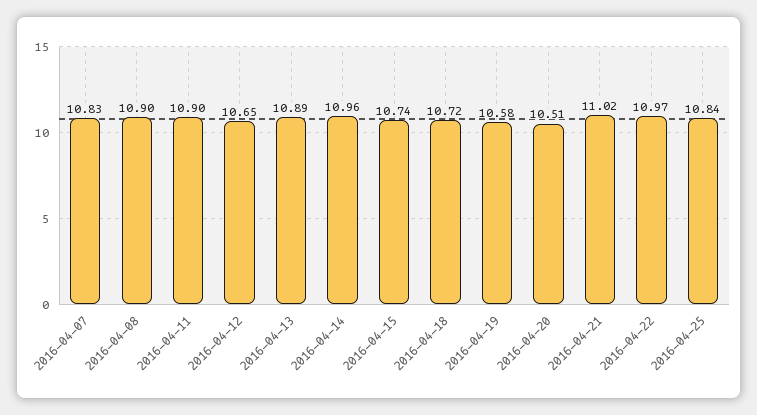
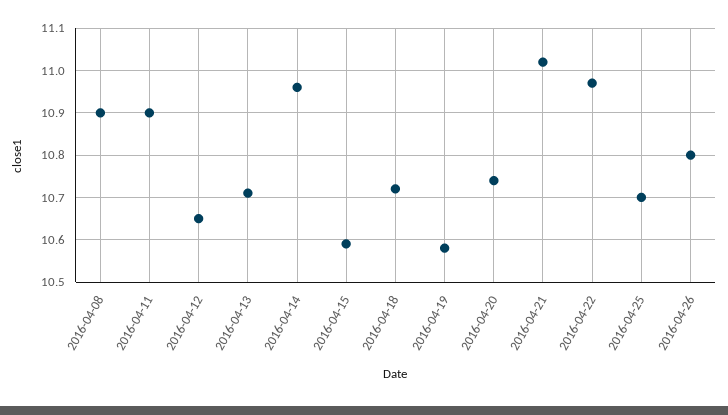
2016-04-07: 10.83 -> none
2016-04-13: 10.89 -> 10.7
2016-04-15: 10.74 -> 10.6
2016-04-20: 10.51 -> 10.75
2016-04-25: 10.84 -> 10.7
2016-04-26: none -> 10.8

